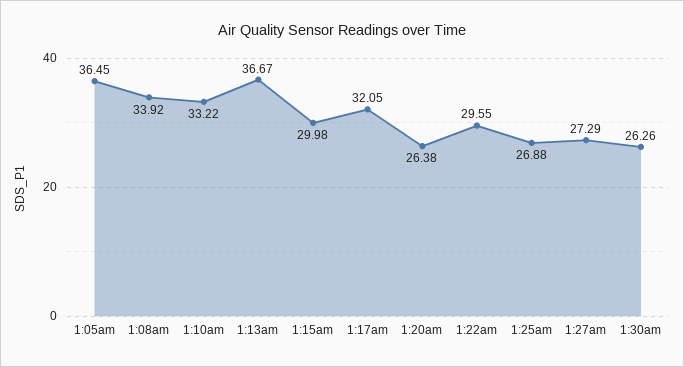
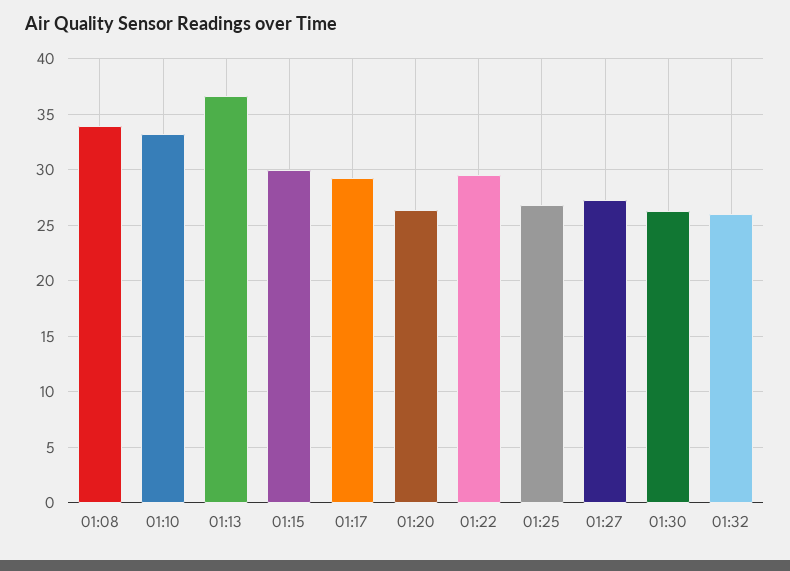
1:05am: 36.45 -> none
1:17am: 32.05 -> 29
01:32: none -> 26

